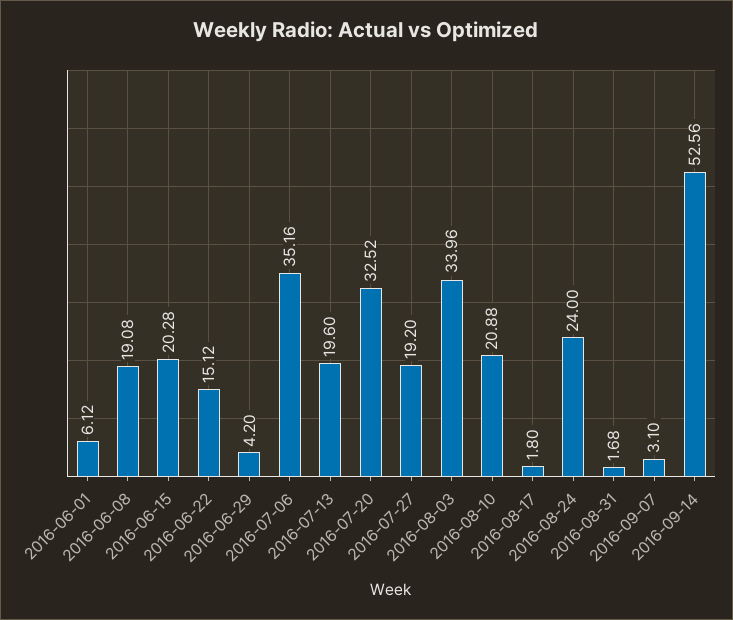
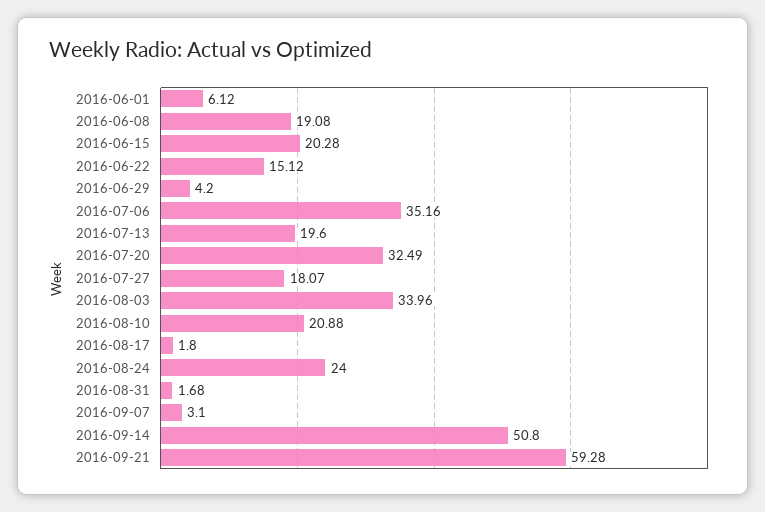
2016-07-20: 32.52 -> 32.49
2016-07-27: 19.2 -> 18.07
2016-09-14: 52.56 -> 50.8
2016-09-21: none -> 59.28

